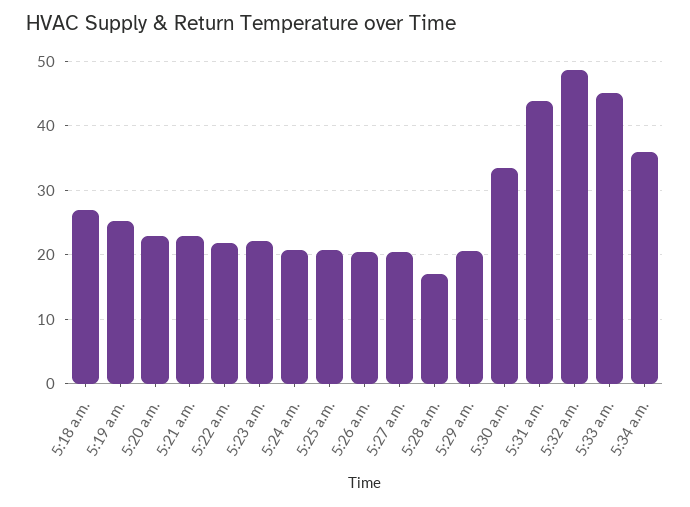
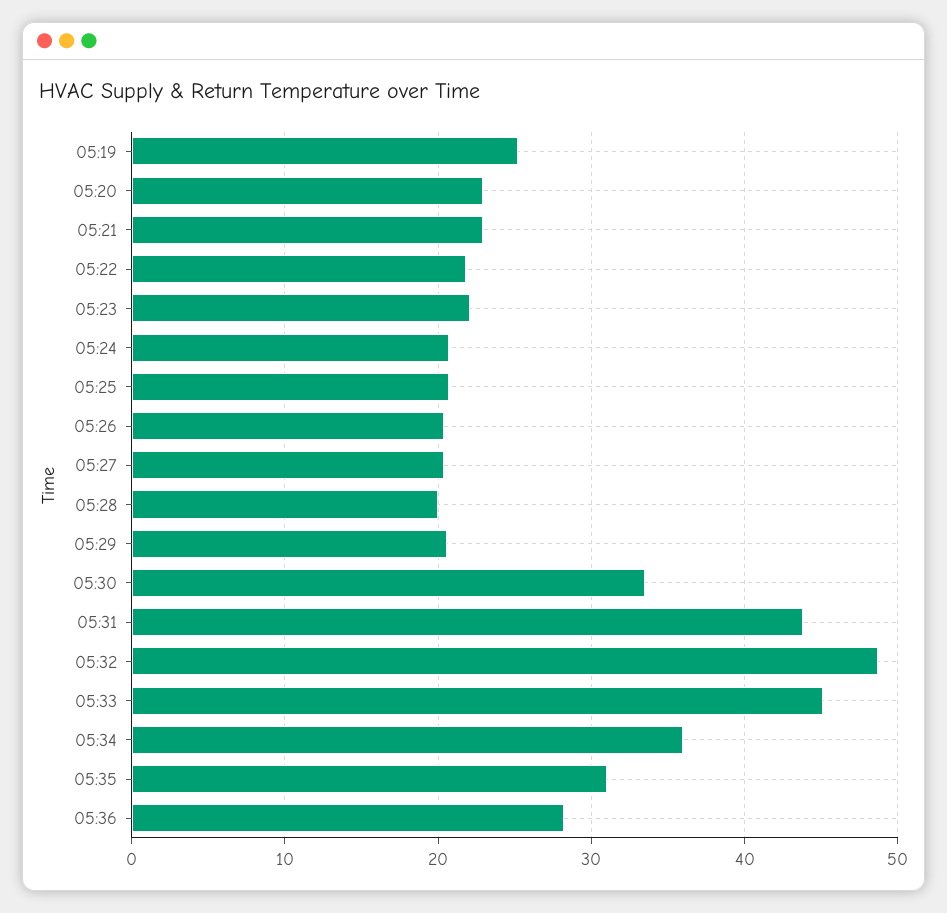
5:18 a.m.: 27 -> none
5:28 a.m.: 17 -> 20
05:35: none -> 31
05:36: none -> 28

